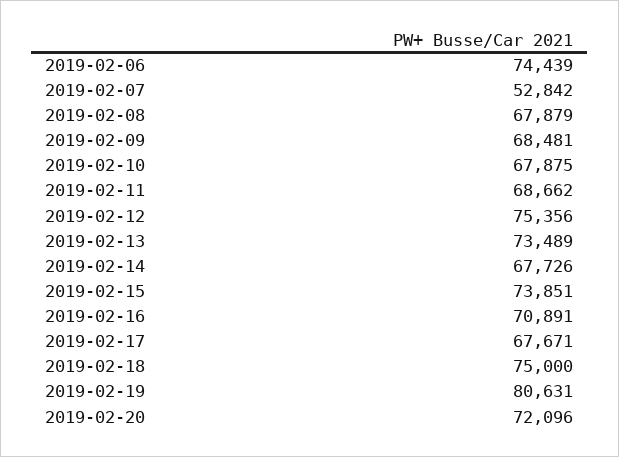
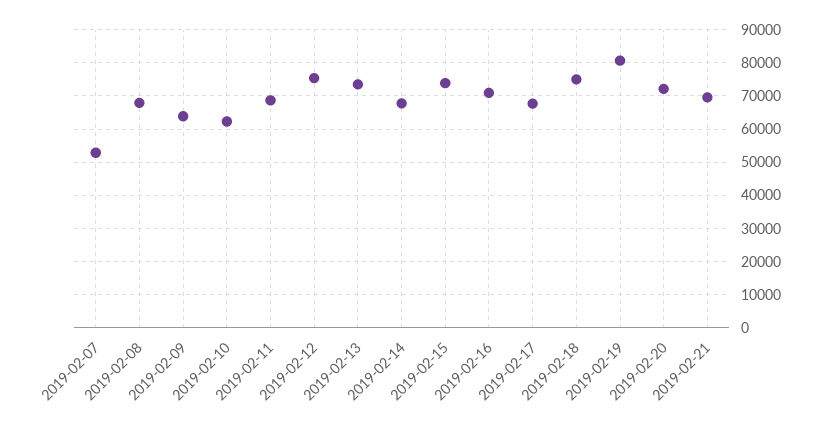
2019-02-06: 74439 -> none
2019-02-09: 68481 -> 64000
2019-02-10: 67875 -> 62000
2019-02-21: none -> 70000

